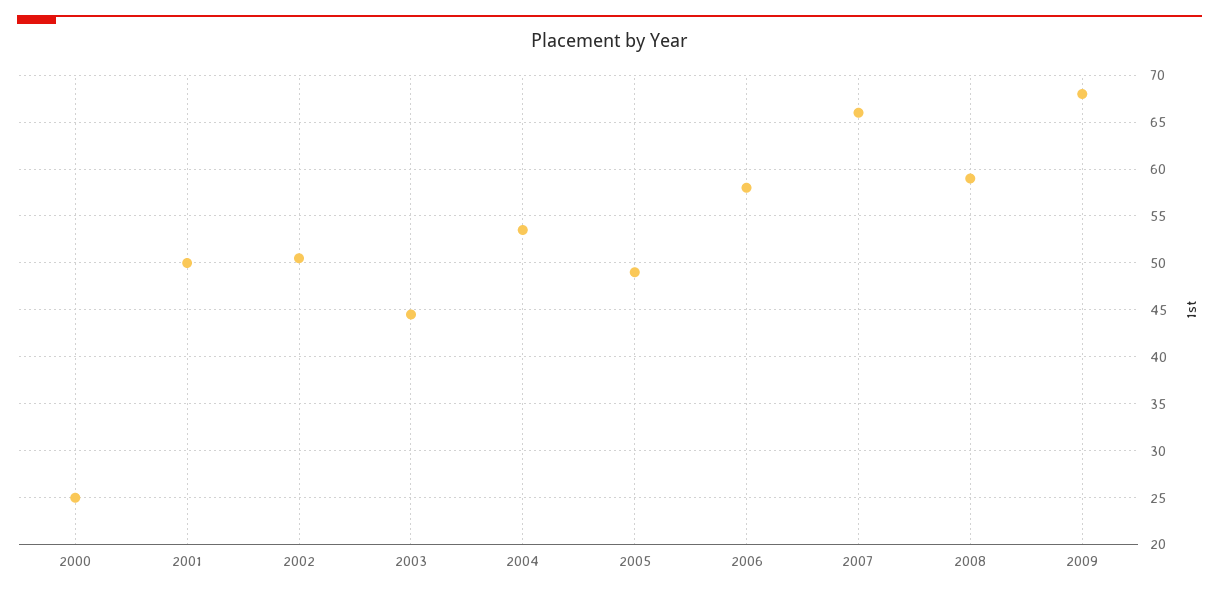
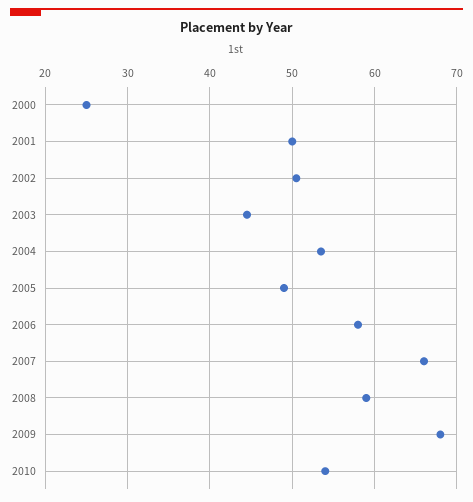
2010: none -> 54

